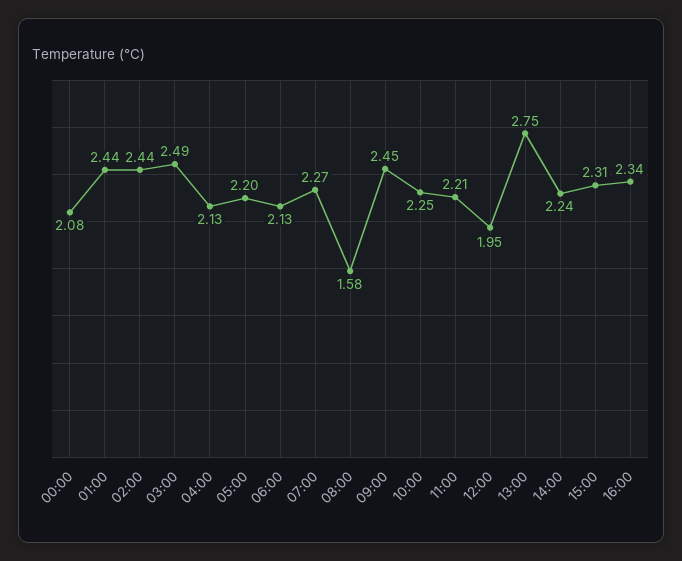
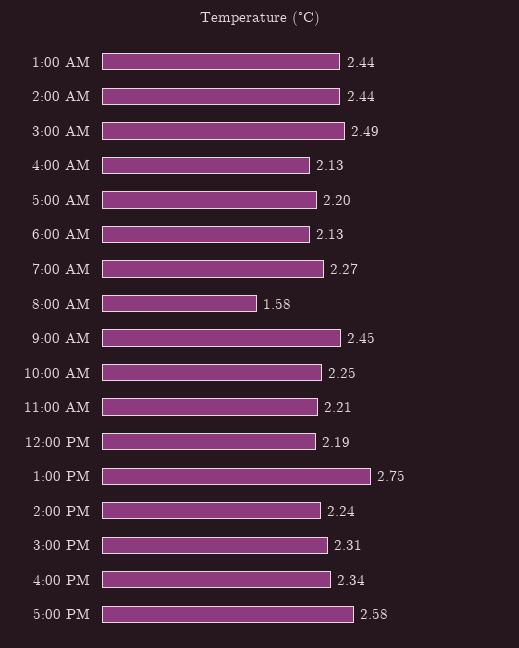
00:00: 2.08 -> none
12:00: 1.95 -> 2.19
5:00 PM: none -> 2.58

